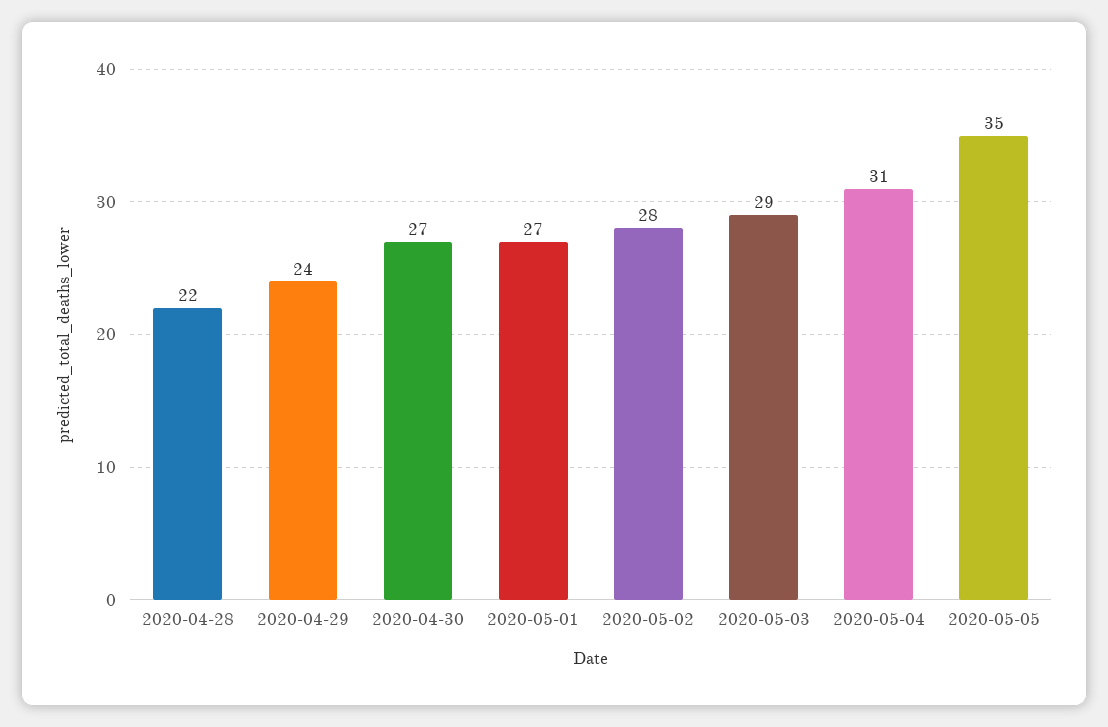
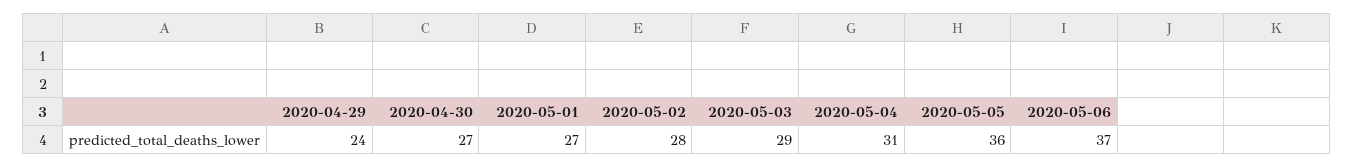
2020-04-28: 22 -> none
2020-05-05: 35 -> 36
2020-05-06: none -> 37

